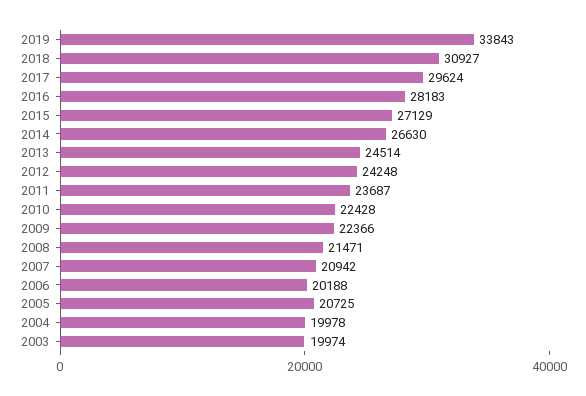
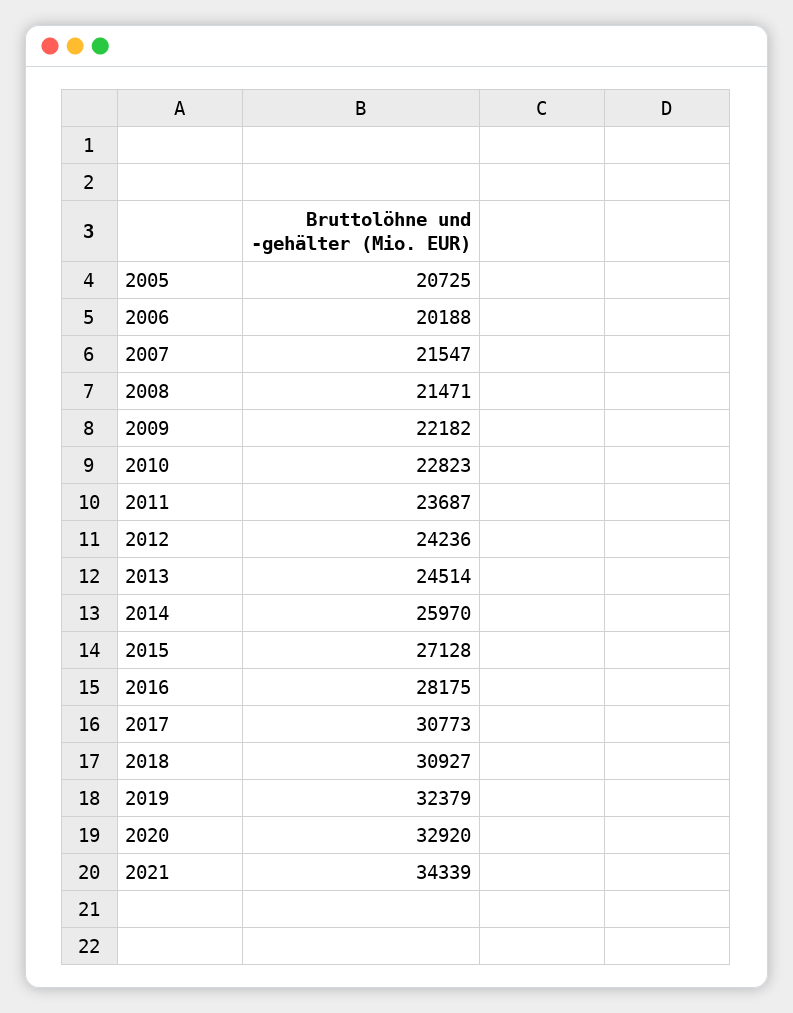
2019: 33843 -> 32379
2017: 29624 -> 30773
2016: 28183 -> 28175
2015: 27129 -> 27128
2014: 26630 -> 25970
2012: 24248 -> 24236
2010: 22428 -> 22823
2009: 22366 -> 22182
2007: 20942 -> 21547
2004: 19978 -> none
2003: 19974 -> none
2020: none -> 32920
2021: none -> 34339

